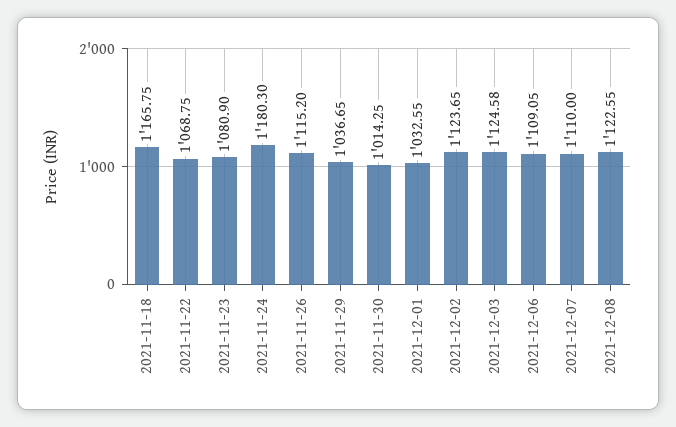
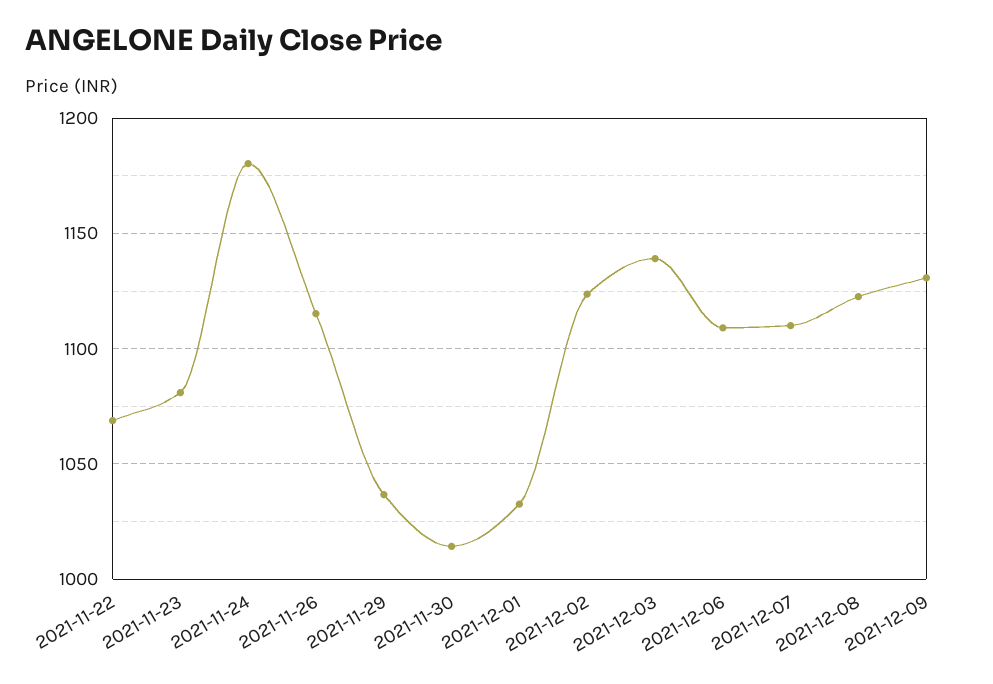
2021-11-18: 1165.75 -> none
2021-12-03: 1124.58 -> 1140
2021-12-09: none -> 1130

